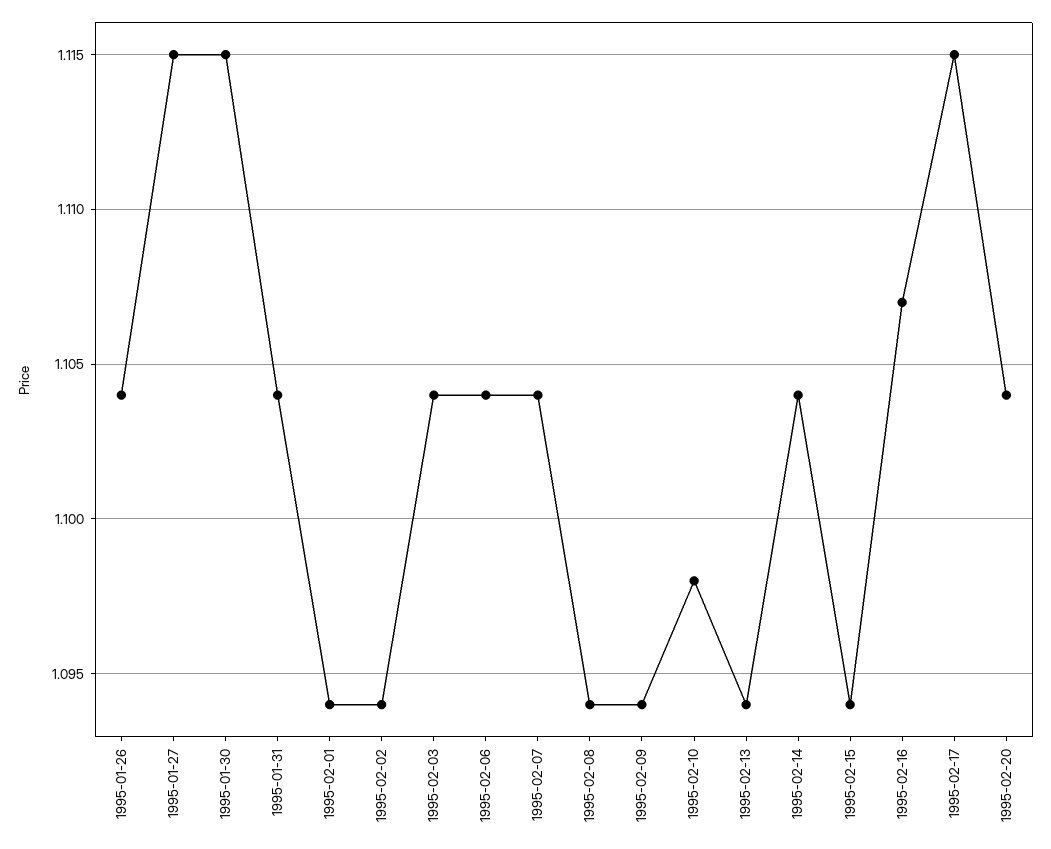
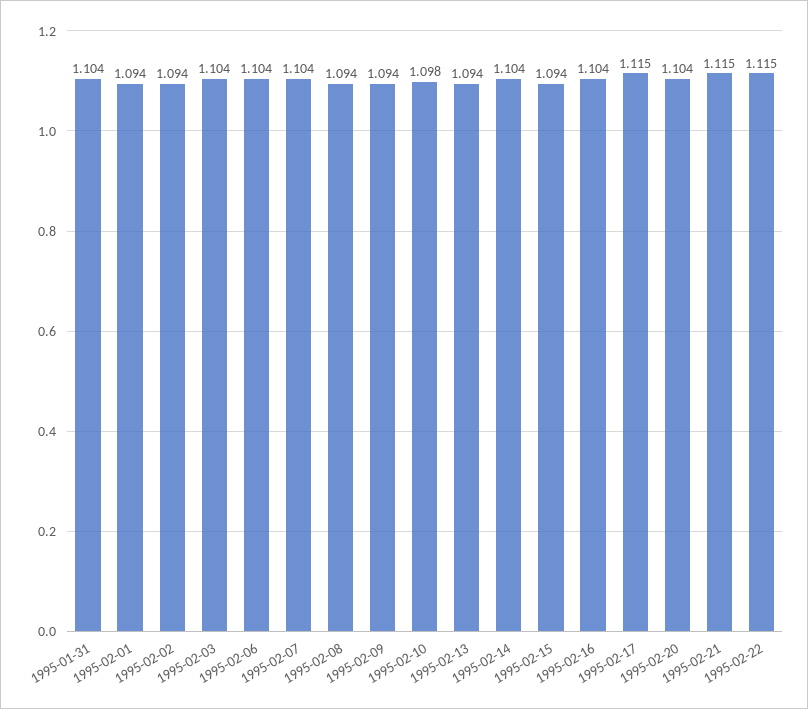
1995-01-26: 1.104 -> none
1995-01-27: 1.115 -> none
1995-01-30: 1.115 -> none
1995-02-16: 1.107 -> 1.104
1995-02-21: none -> 1.115
1995-02-22: none -> 1.115

